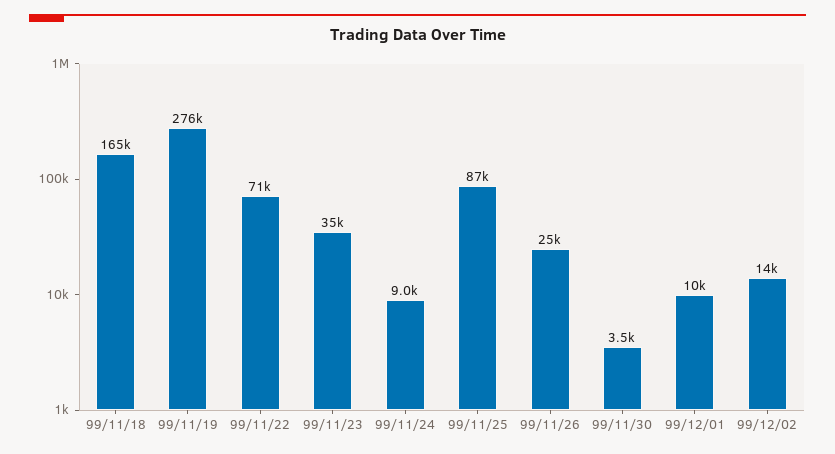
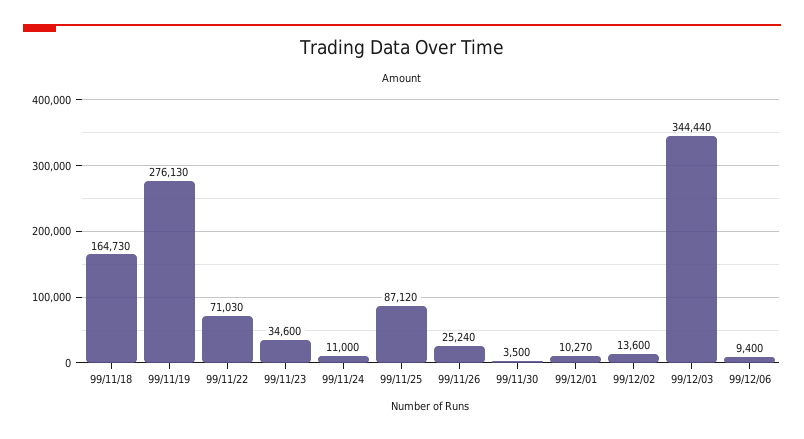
99/11/24: 9000 -> 11000
99/12/03: none -> 344440
99/12/06: none -> 9400

